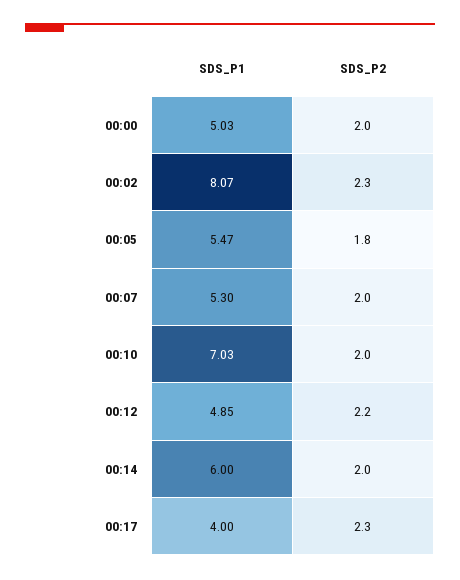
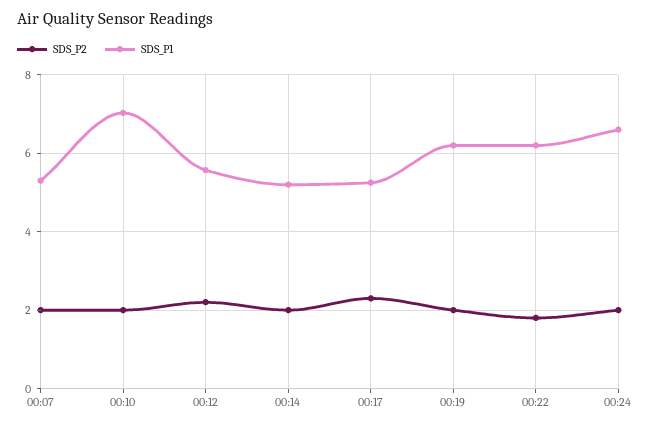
SDS_P1, 00:00: 5.03 -> none
SDS_P2, 00:00: 2 -> none
SDS_P1, 00:02: 8.07 -> none
SDS_P2, 00:02: 2.3 -> none
SDS_P1, 00:05: 5.47 -> none
SDS_P2, 00:05: 1.8 -> none
SDS_P1, 00:12: 4.85 -> 5.6
SDS_P1, 00:14: 6 -> 5.2
SDS_P1, 00:17: 4 -> 5.2
SDS_P2, 00:19: none -> 2
SDS_P1, 00:19: none -> 6.2
SDS_P2, 00:22: none -> 1.8
SDS_P1, 00:22: none -> 6.2
SDS_P2, 00:24: none -> 2
SDS_P1, 00:24: none -> 6.6

